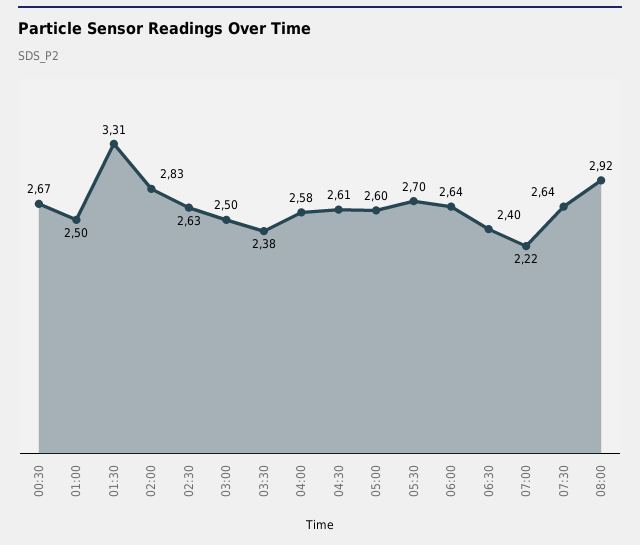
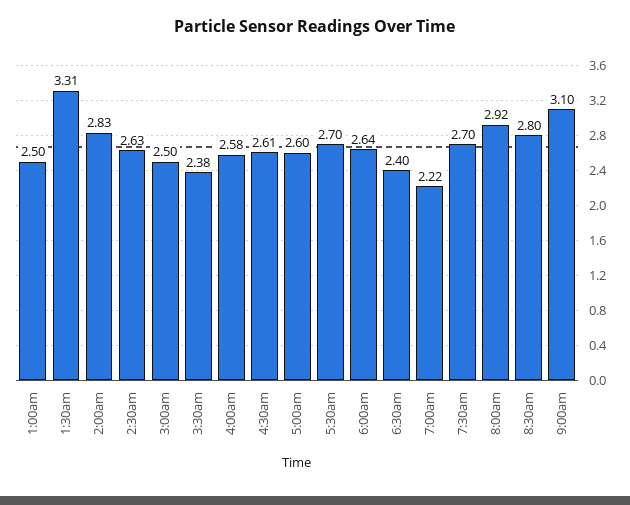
00:30: 2.67 -> none
07:30: 2.64 -> 2.7
8:30am: none -> 2.8
9:00am: none -> 3.1

